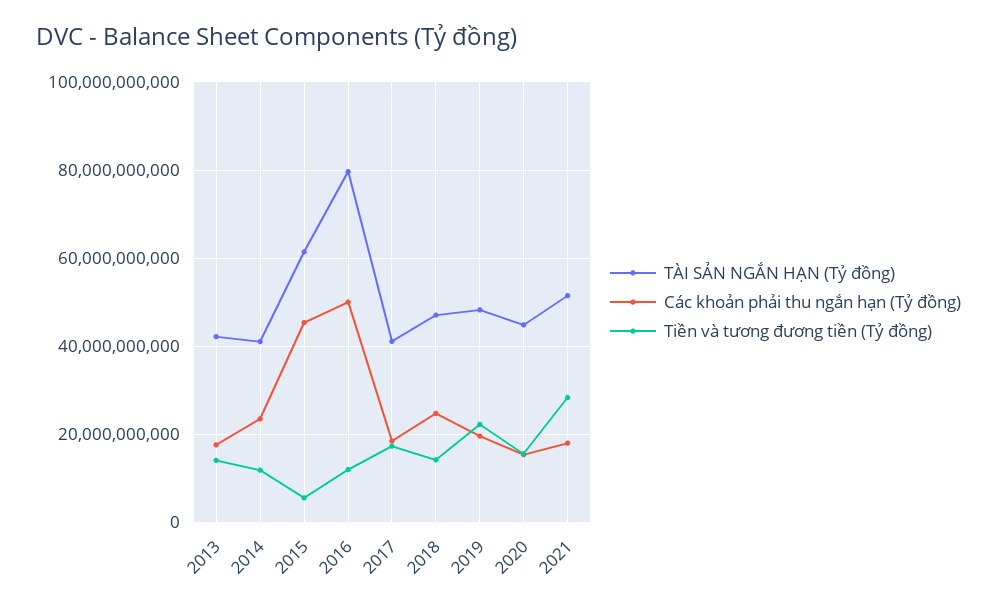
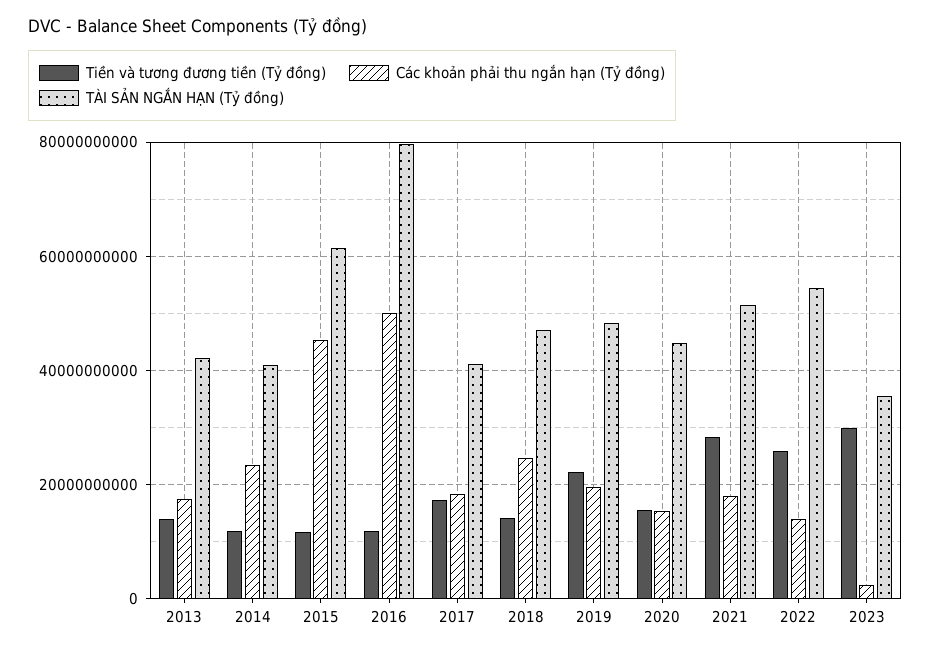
Tiền và tương đương tiền (Tỷ đồng), 2015: 6000000000 -> 12000000000
Tiền và tương đương tiền (Tỷ đồng), 2022: none -> 26000000000
Các khoản phải thu ngắn hạn (Tỷ đồng), 2022: none -> 14000000000
TÀI SẢN NGẮN HẠN (Tỷ đồng), 2022: none -> 54000000000
Tiền và tương đương tiền (Tỷ đồng), 2023: none -> 30000000000
Các khoản phải thu ngắn hạn (Tỷ đồng), 2023: none -> 2000000000
TÀI SẢN NGẮN HẠN (Tỷ đồng), 2023: none -> 36000000000

